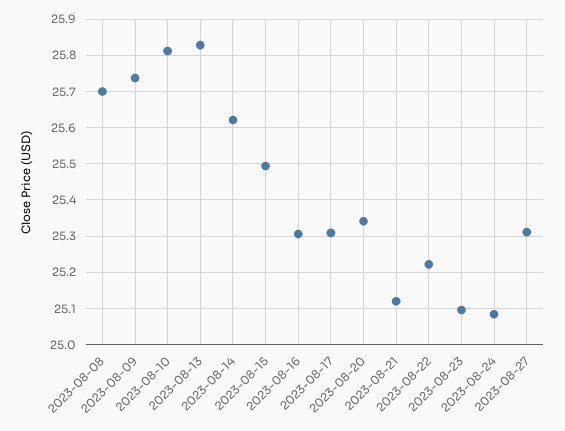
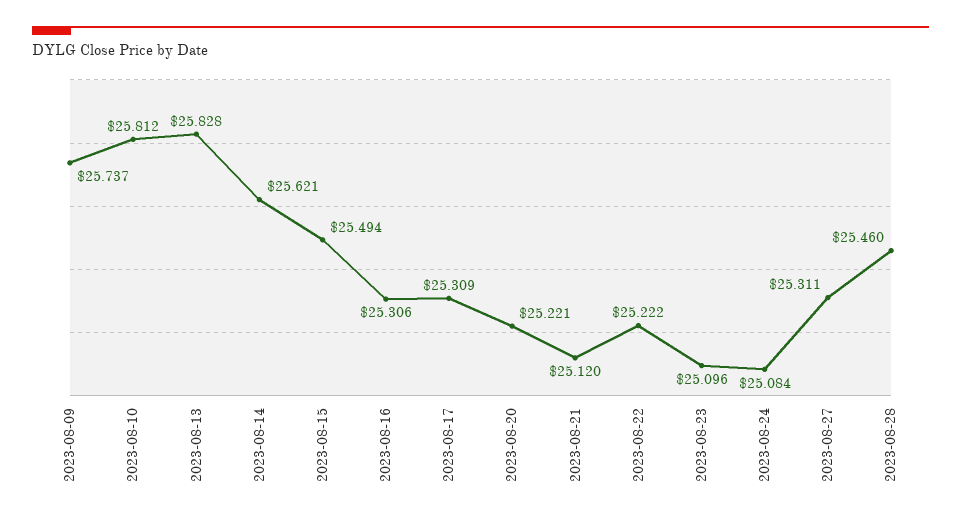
2023-08-08: 25.7 -> none
2023-08-20: 25.34 -> 25.221
2023-08-28: none -> 25.46

